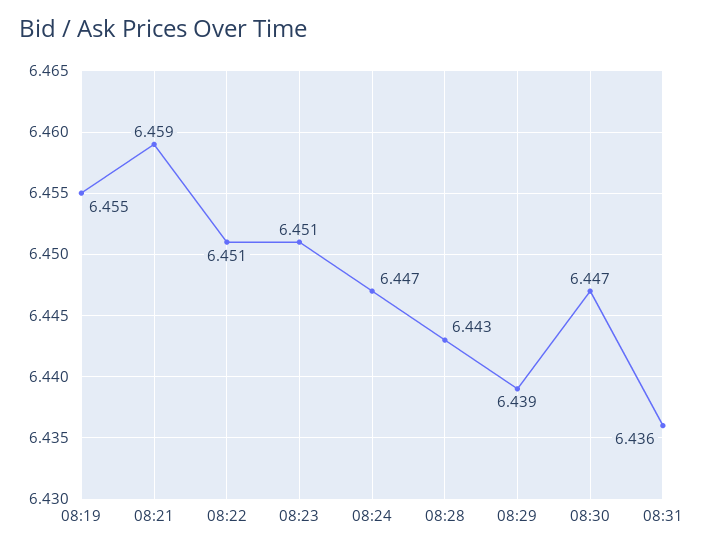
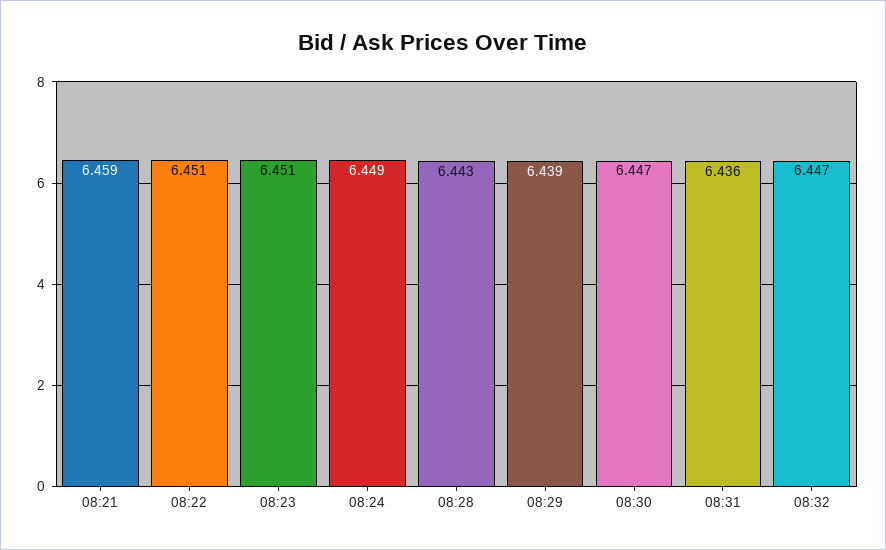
08:19: 6.455 -> none
08:24: 6.447 -> 6.449
08:32: none -> 6.447

